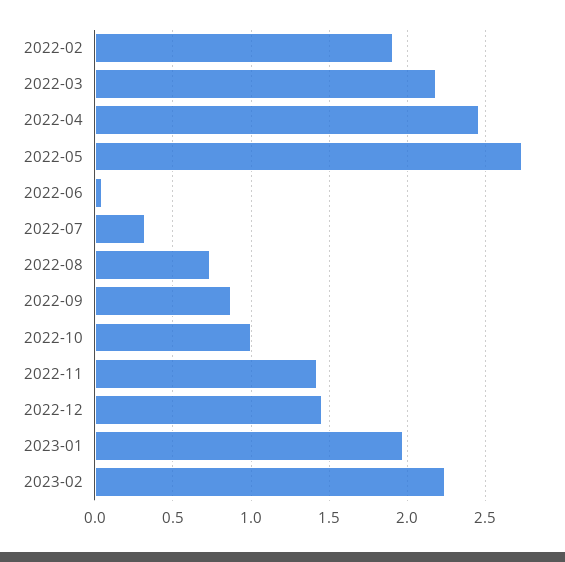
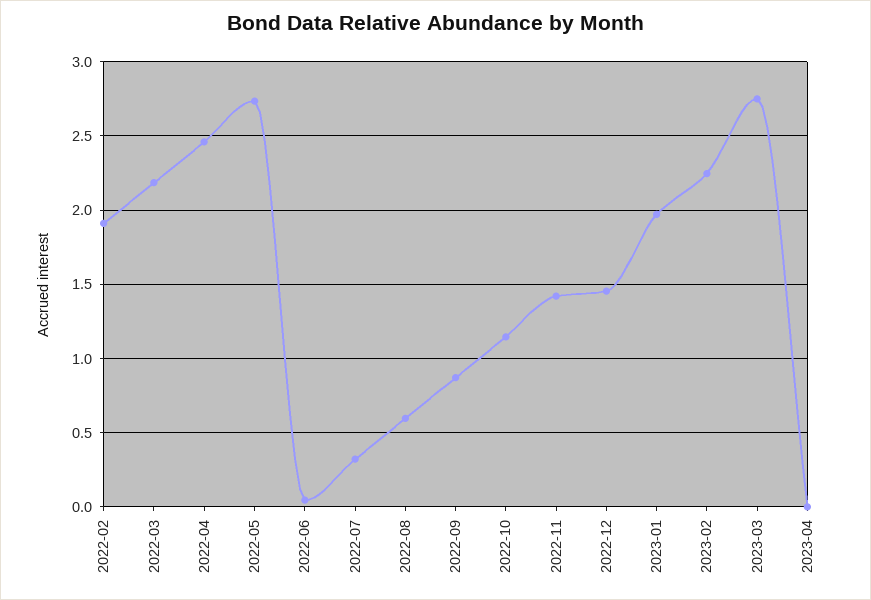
2022-08: 0.75 -> 0.6
2022-10: 1 -> 1.15
2023-03: none -> 2.75
2023-04: none -> 0

